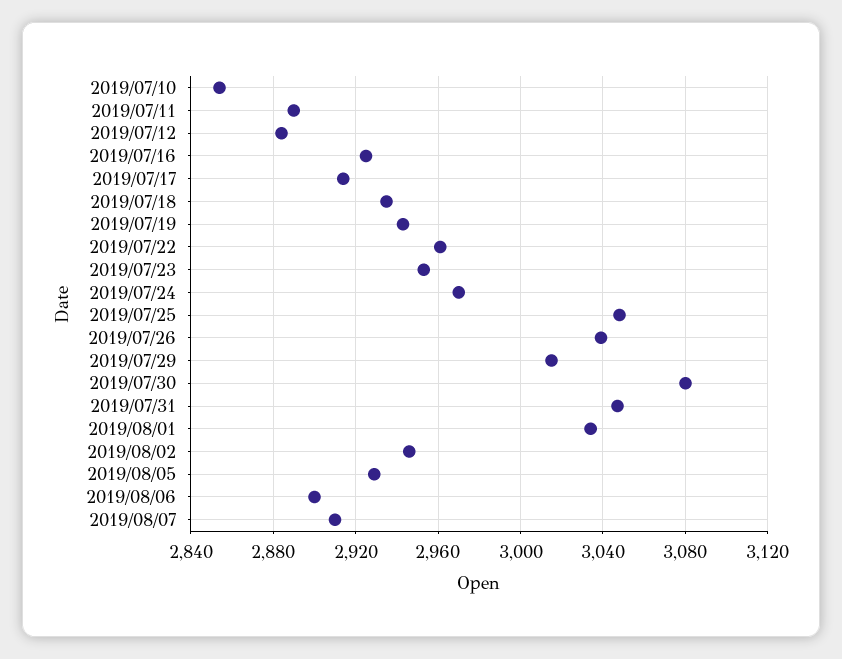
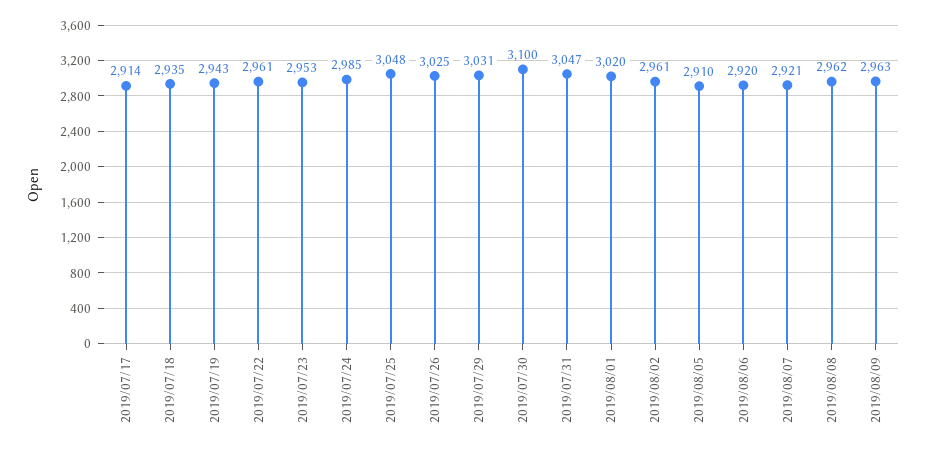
2019/07/10: 2855 -> none
2019/07/11: 2890 -> none
2019/07/12: 2885 -> none
2019/07/16: 2925 -> none
2019/07/24: 2970 -> 2985
2019/07/26: 3040 -> 3025
2019/07/29: 3015 -> 3031
2019/07/30: 3080 -> 3100
2019/08/01: 3035 -> 3020
2019/08/02: 2945 -> 2961
2019/08/05: 2930 -> 2910
2019/08/06: 2900 -> 2920
2019/08/07: 2910 -> 2921
2019/08/08: none -> 2962
2019/08/09: none -> 2963

